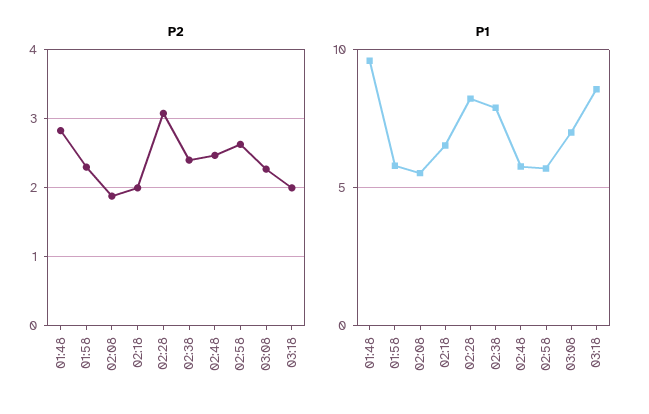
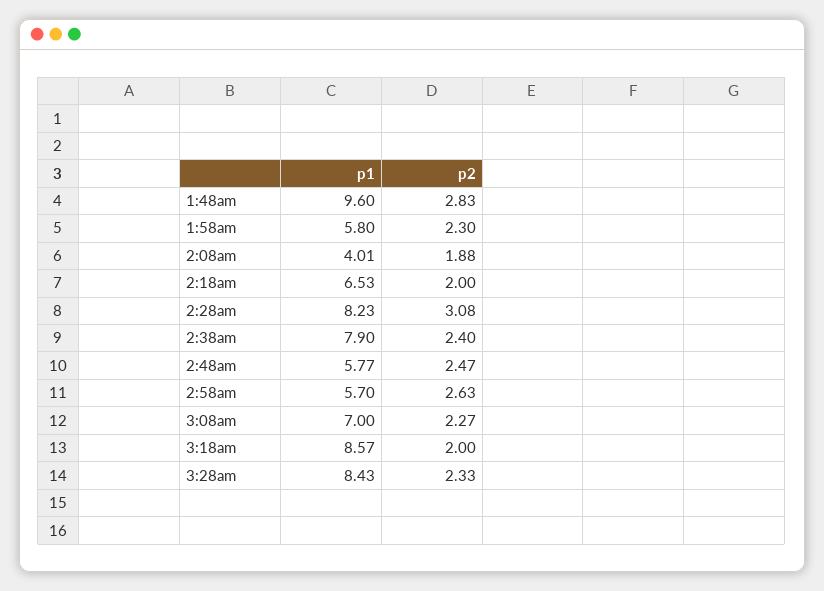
P1, 02:08: 5.5 -> 4.01
P1, 3:28am: none -> 8.43
P2, 3:28am: none -> 2.33

